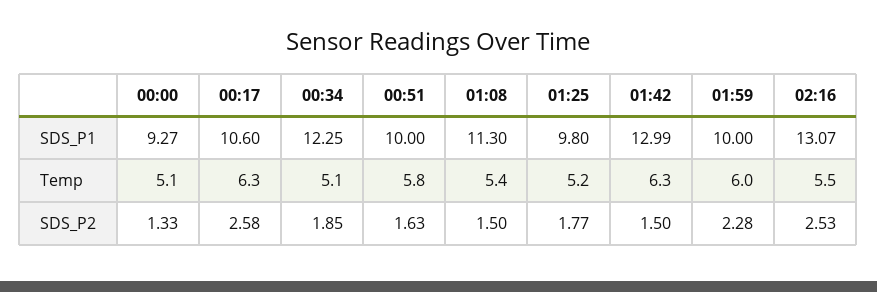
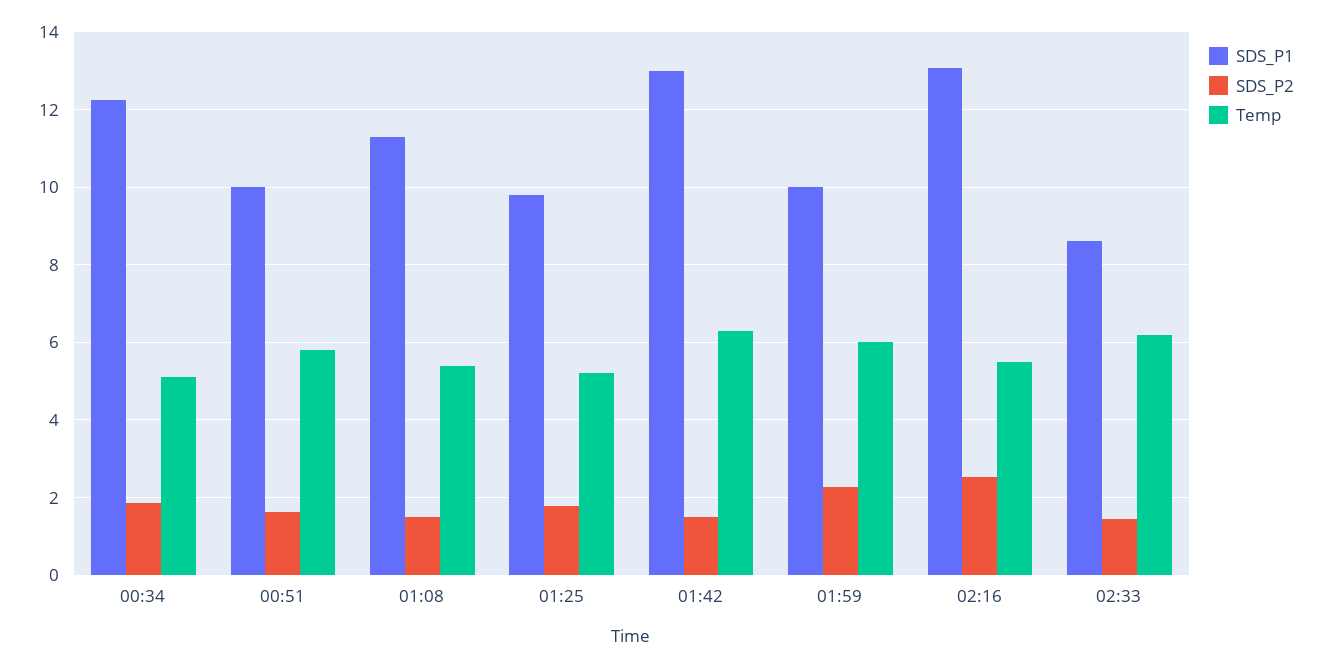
SDS_P1, 00:00: 9.27 -> none
SDS_P1, 00:17: 10.6 -> none
Temp, 00:00: 5.1 -> none
Temp, 00:17: 6.3 -> none
SDS_P2, 00:00: 1.33 -> none
SDS_P2, 00:17: 2.58 -> none
SDS_P1, 02:33: none -> 8.6
SDS_P2, 02:33: none -> 1.4
Temp, 02:33: none -> 6.2

